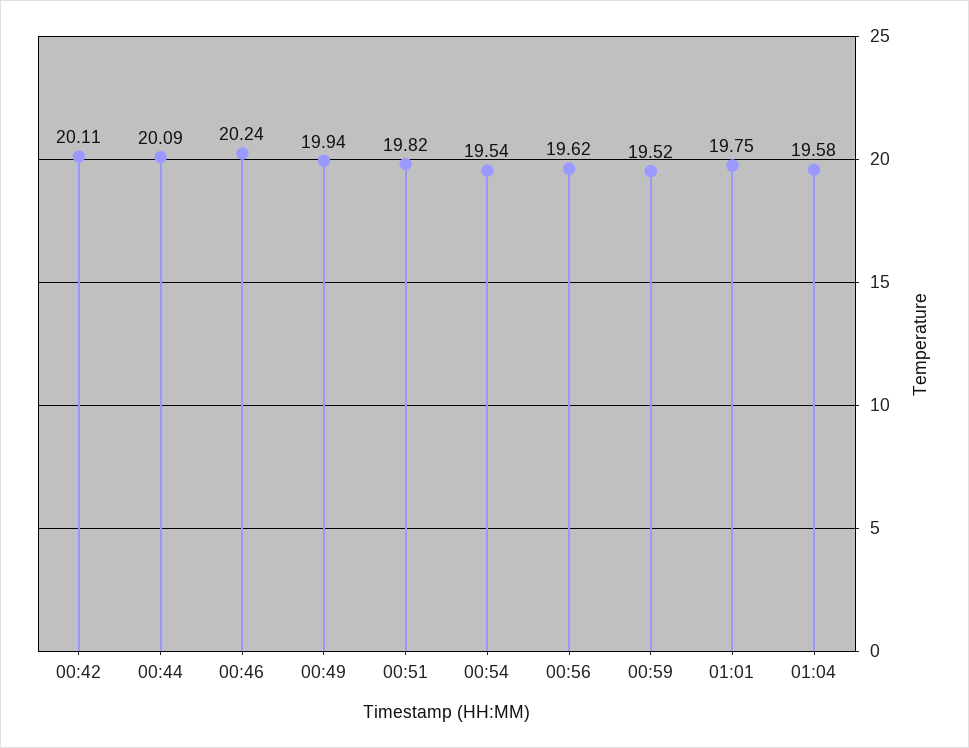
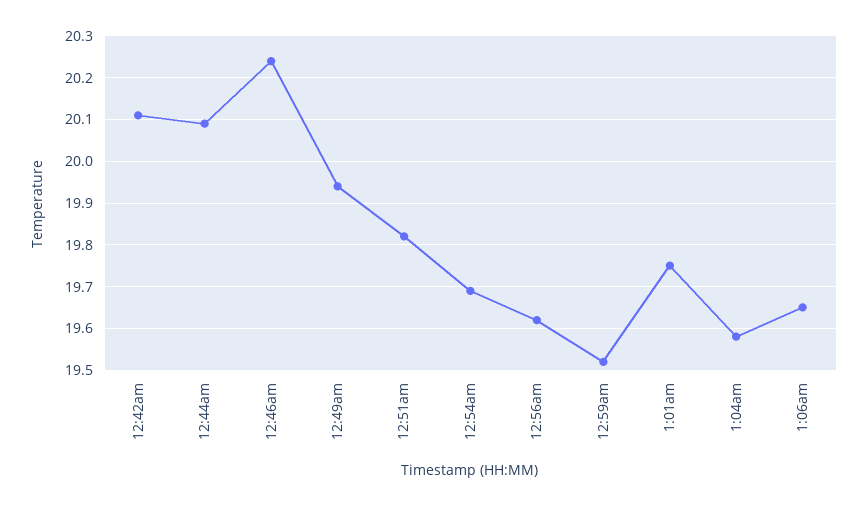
00:54: 19.54 -> 19.7
1:06am: none -> 19.65

